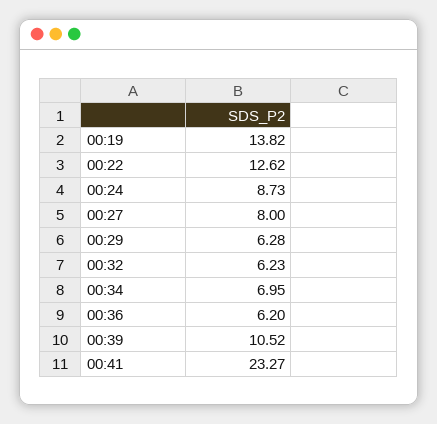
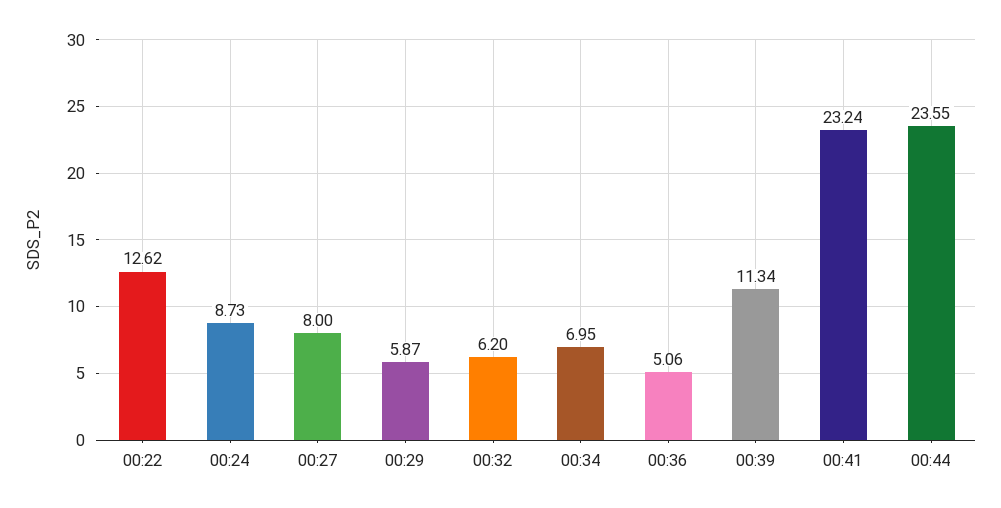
00:19: 13.82 -> none
00:29: 6.28 -> 5.87
00:32: 6.23 -> 6.2
00:36: 6.2 -> 5.06
00:39: 10.52 -> 11.34
00:41: 23.27 -> 23.24
00:44: none -> 23.55

